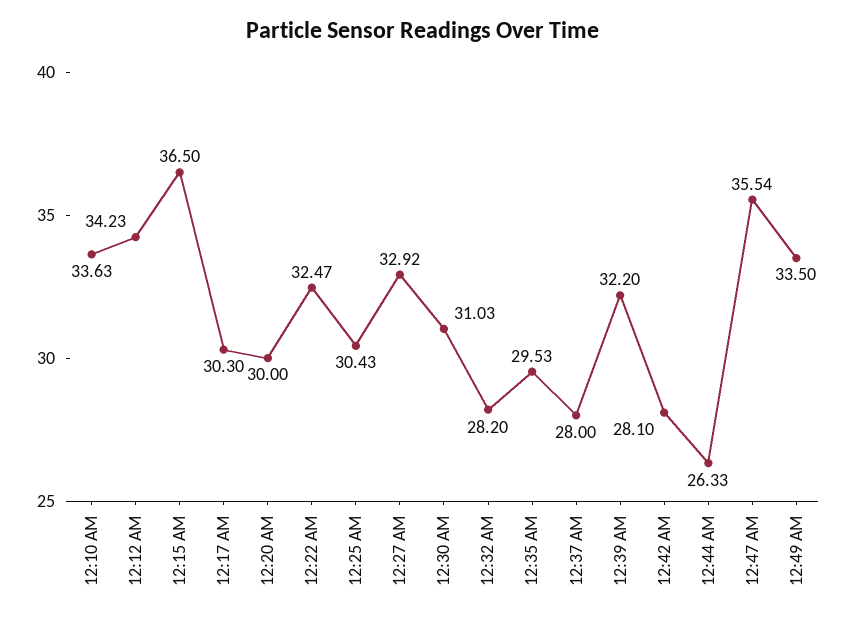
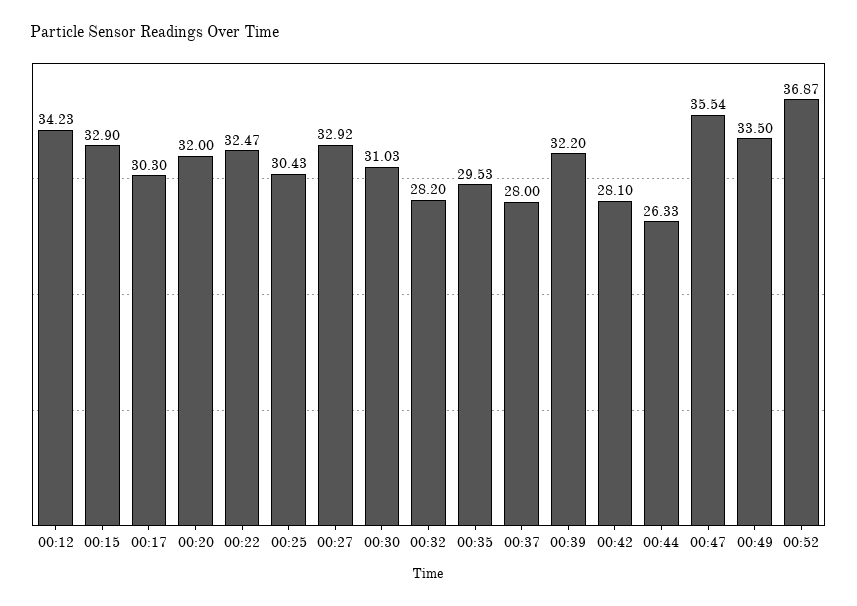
12:10 AM: 33.63 -> none
12:15 AM: 36.5 -> 32.9
12:20 AM: 30 -> 32
00:52: none -> 36.87

